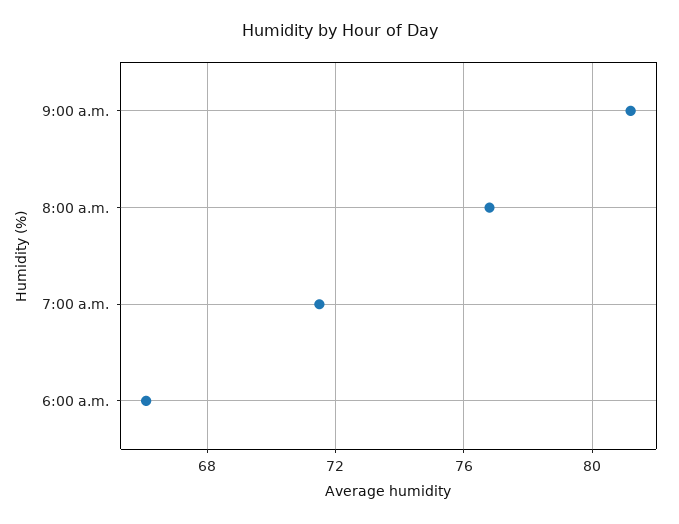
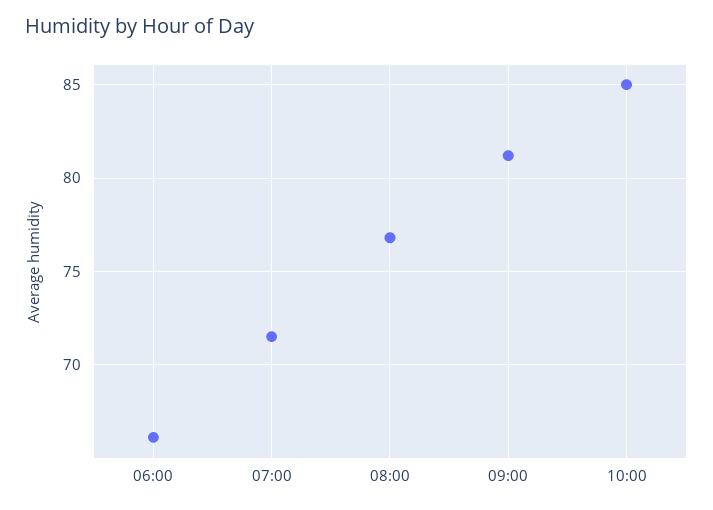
10:00: none -> 85

